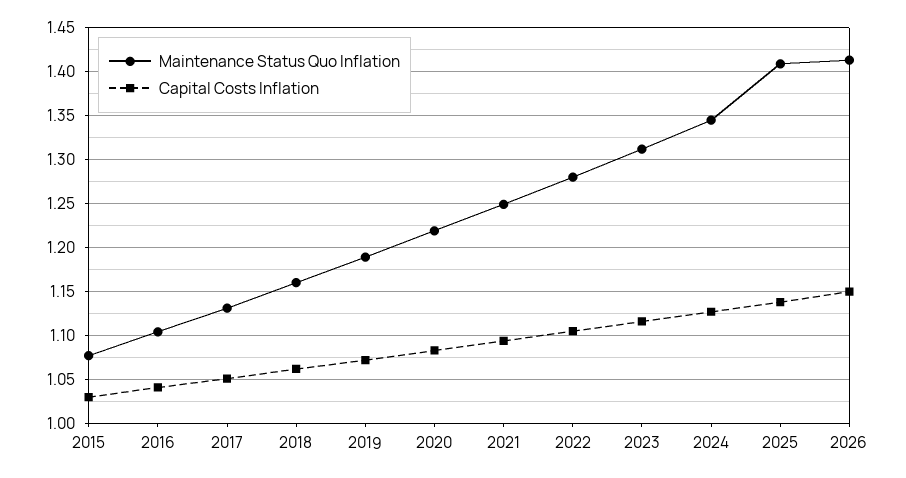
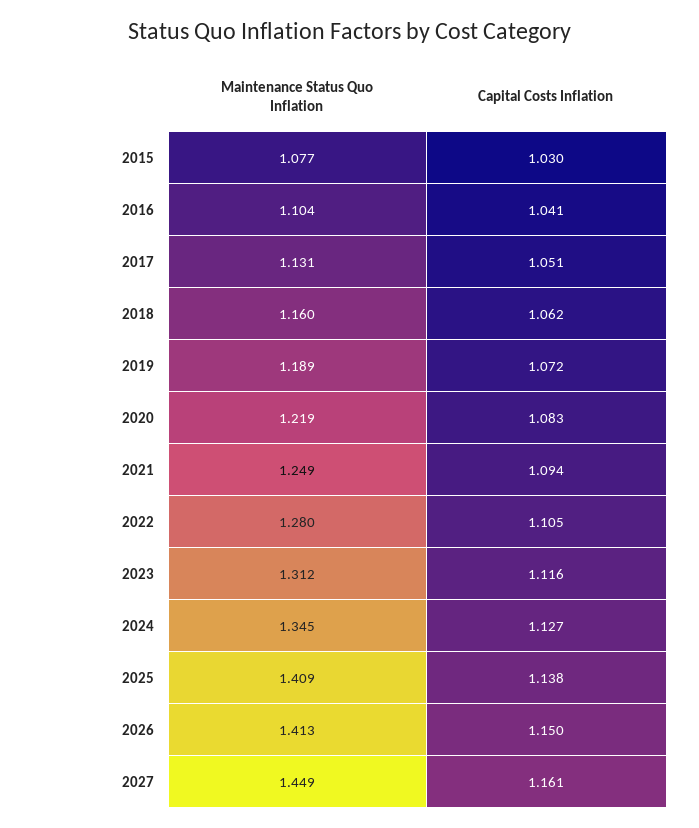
Maintenance Status Quo Inflation, 2027: none -> 1.449
Capital Costs Inflation, 2027: none -> 1.161

